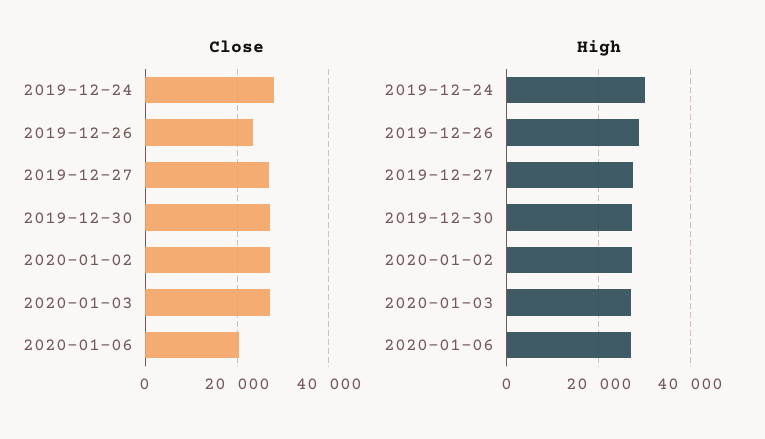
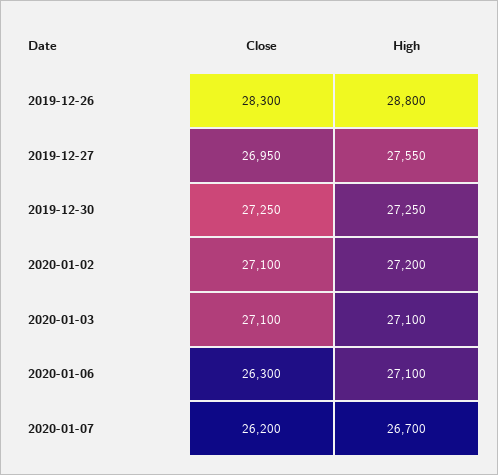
Close, 2019-12-24: 28000 -> none
Close, 2019-12-26: 24000 -> 28300
Close, 2020-01-06: 20000 -> 26300
High, 2019-12-24: 30000 -> none
Close, 2020-01-07: none -> 26200
High, 2020-01-07: none -> 26700

